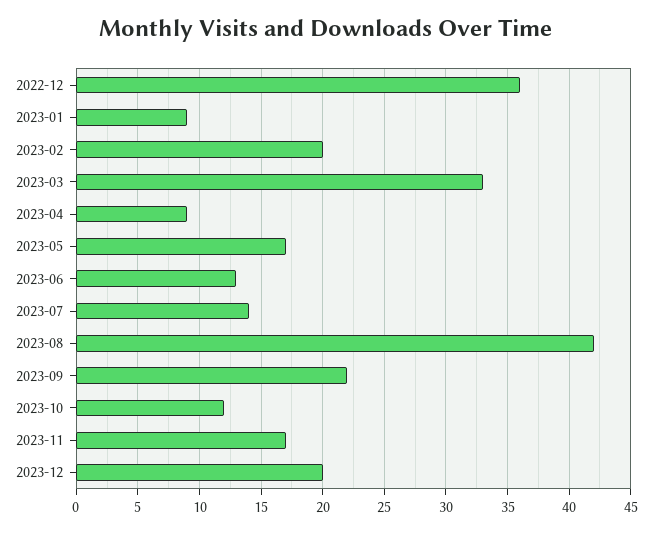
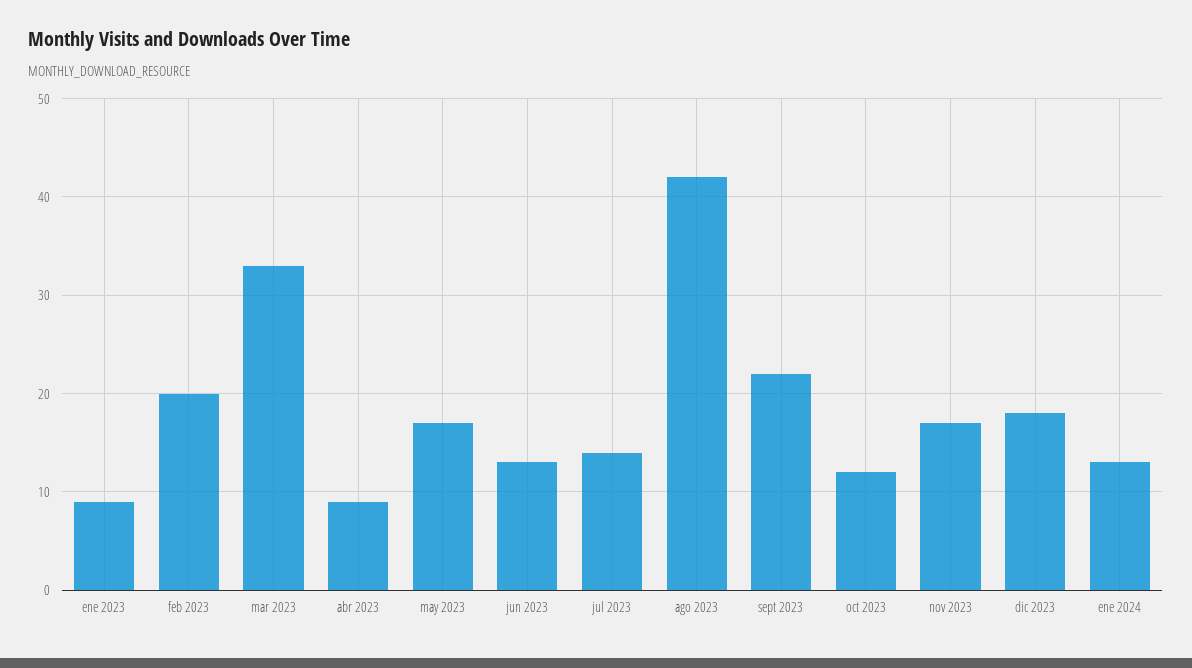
2022-12: 36 -> none
2023-12: 20 -> 18
ene 2024: none -> 13

